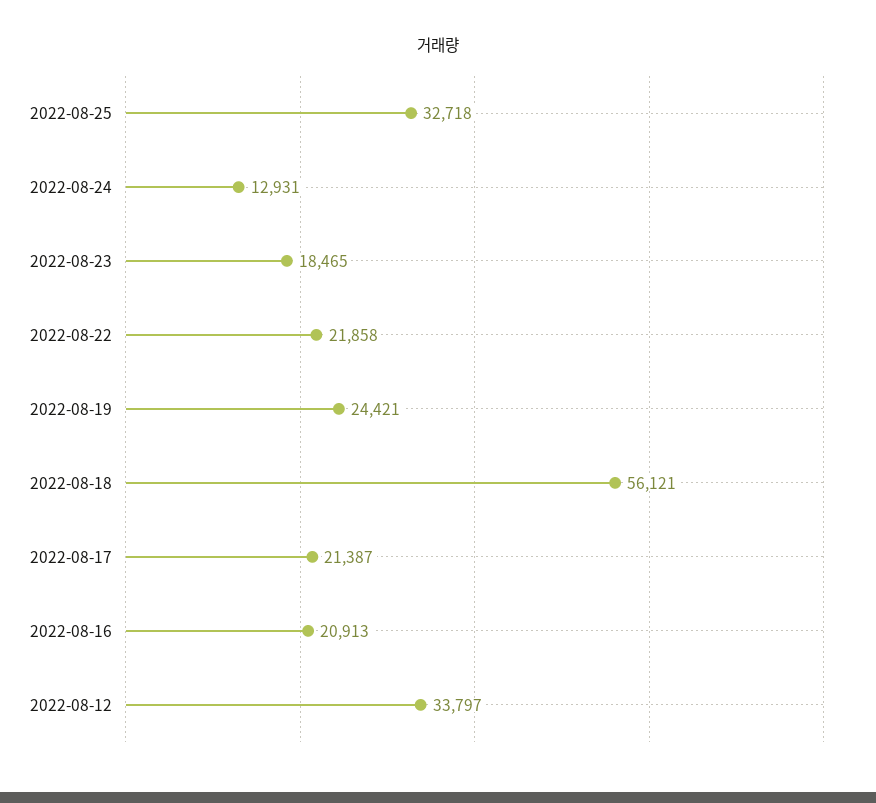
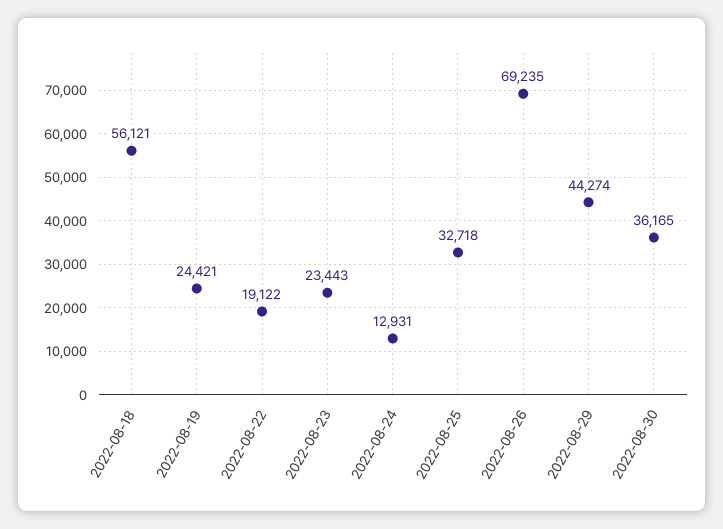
2022-08-23: 18465 -> 23443
2022-08-22: 21858 -> 19122
2022-08-17: 21387 -> none
2022-08-16: 20913 -> none
2022-08-12: 33797 -> none
2022-08-26: none -> 69235
2022-08-29: none -> 44274
2022-08-30: none -> 36165

